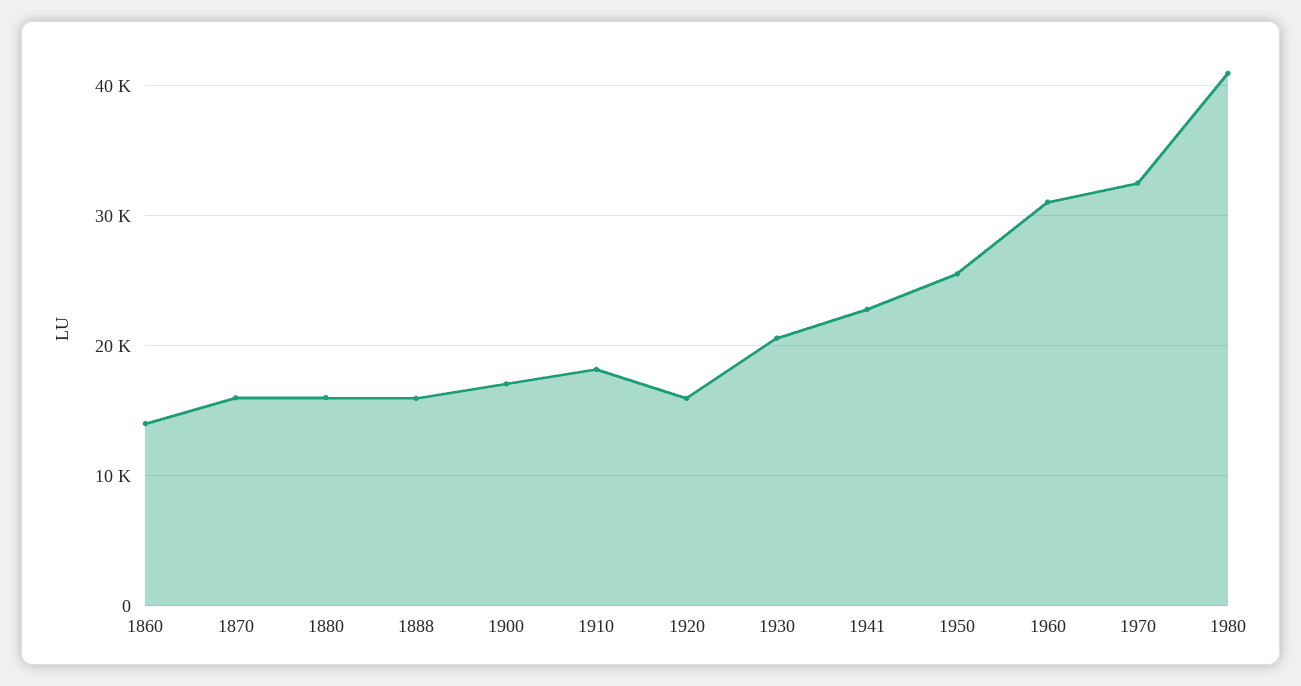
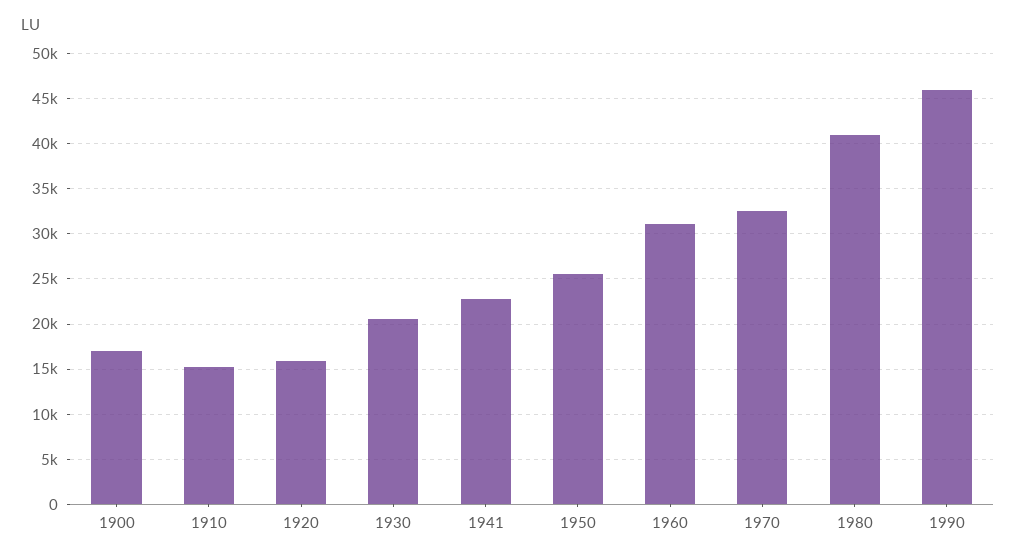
1860: 14000 -> none
1870: 16000 -> none
1880: 16000 -> none
1888: 16000 -> none
1910: 18000 -> 15000
1990: none -> 46000

